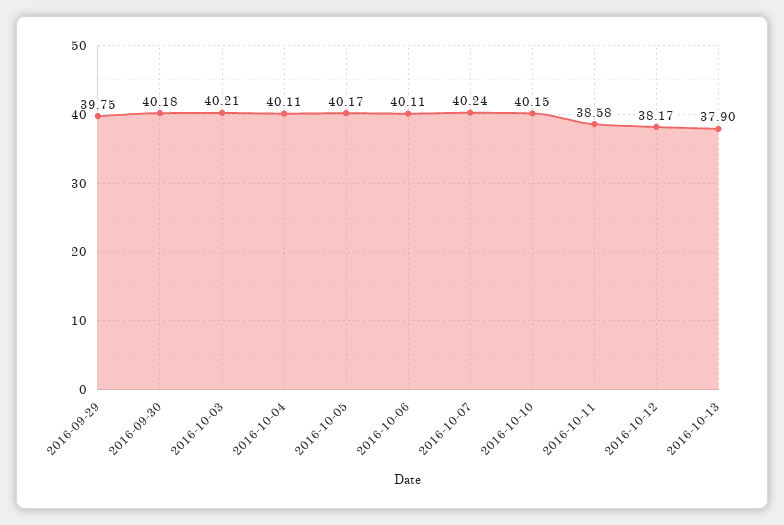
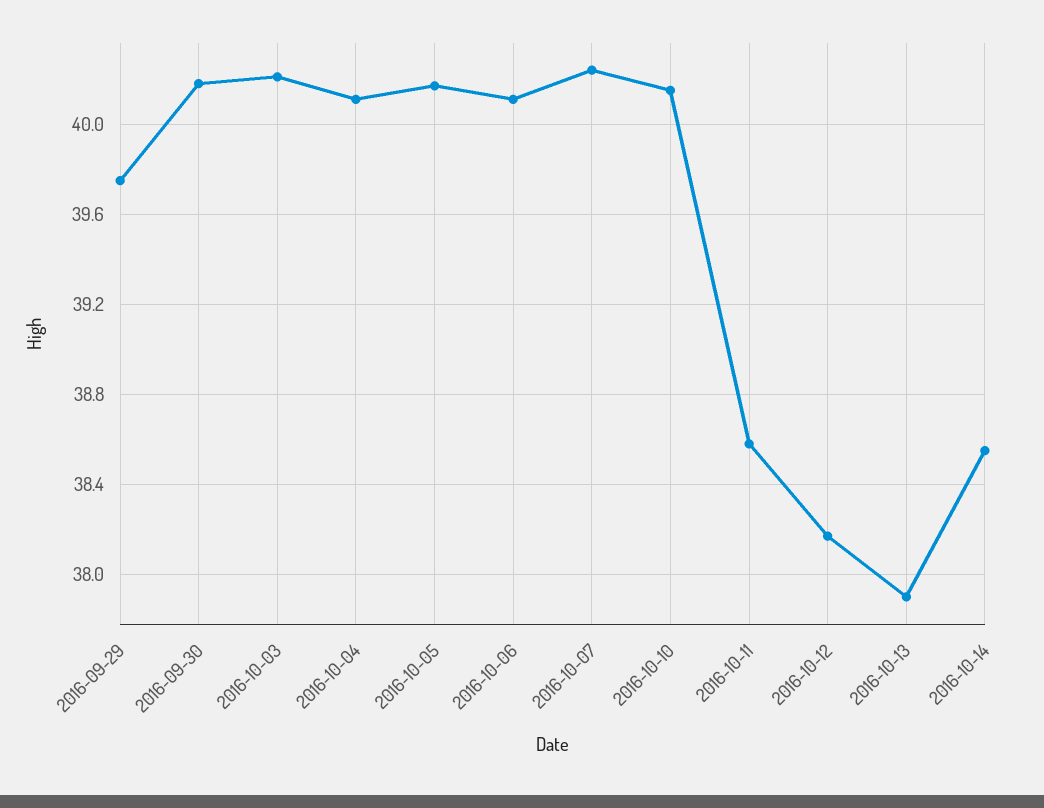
2016-10-14: none -> 38.55

